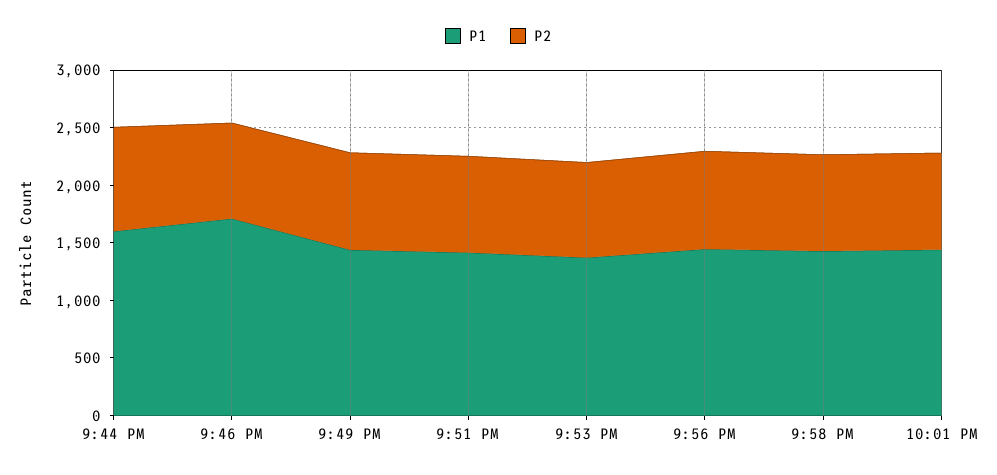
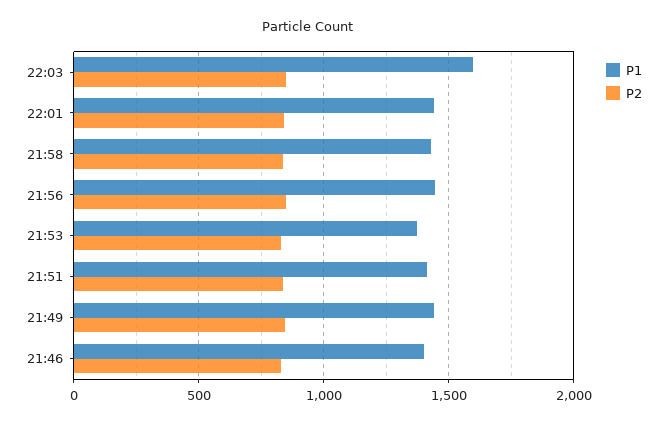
P1, 9:44 PM: 1600 -> none
P2, 9:44 PM: 900 -> none
P1, 9:46 PM: 1700 -> 1400
P1, 22:03: none -> 1600
P2, 22:03: none -> 850

